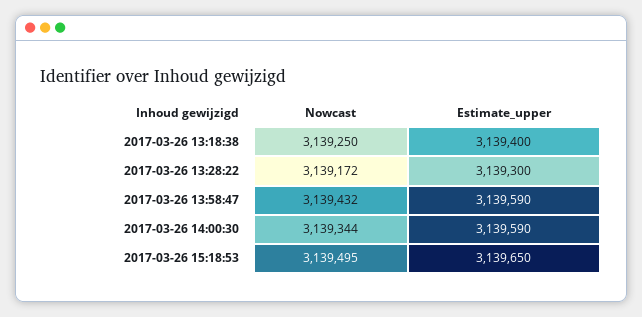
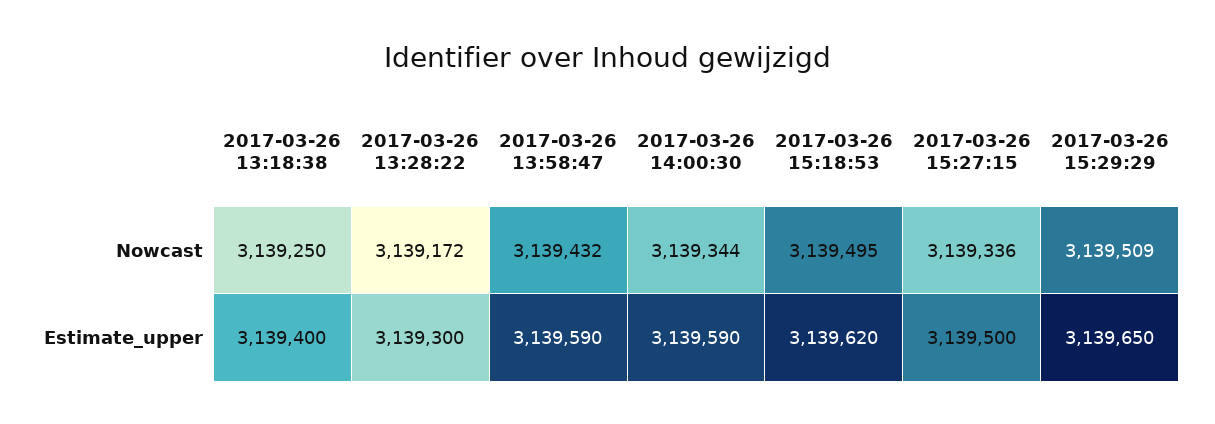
Estimate_upper, 2017-03-26 15:18:53: 3139650 -> 3139620
Nowcast, 2017-03-26 15:27:15: none -> 3139336
Nowcast, 2017-03-26 15:29:29: none -> 3139509
Estimate_upper, 2017-03-26 15:27:15: none -> 3139500
Estimate_upper, 2017-03-26 15:29:29: none -> 3139650

